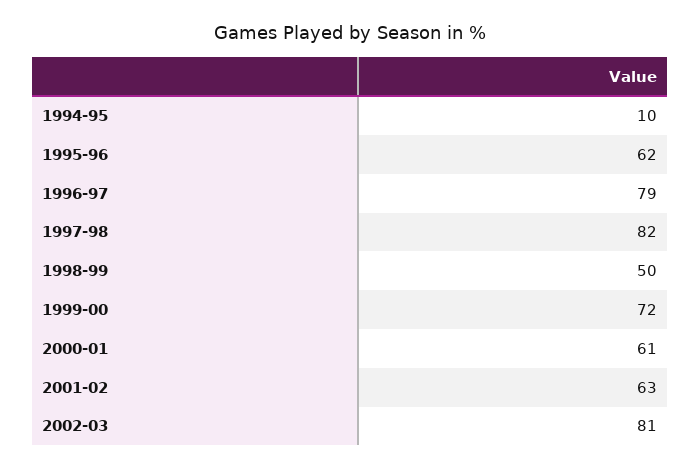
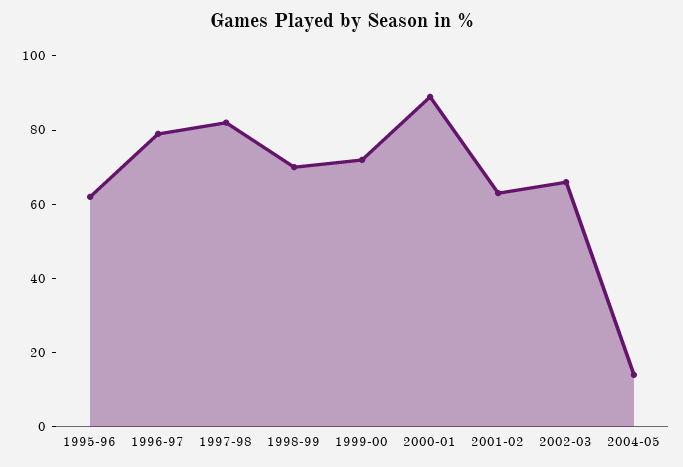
1994-95: 10 -> none
1998-99: 50 -> 70
2000-01: 61 -> 90
2002-03: 81 -> 65
2004-05: none -> 15

